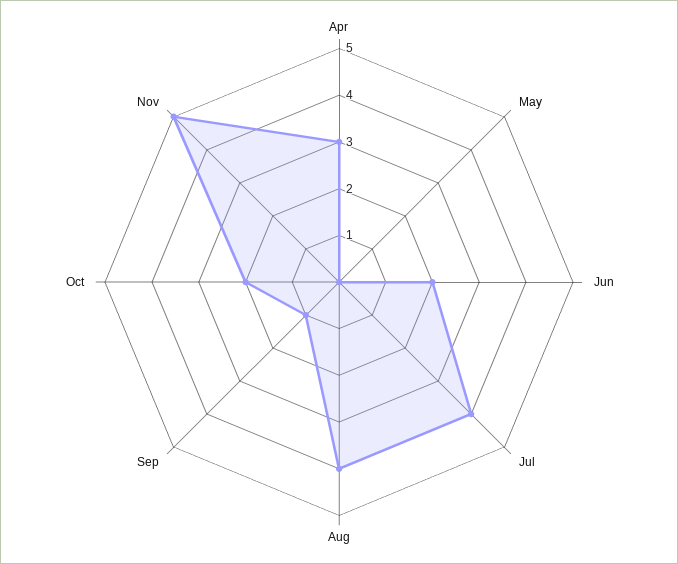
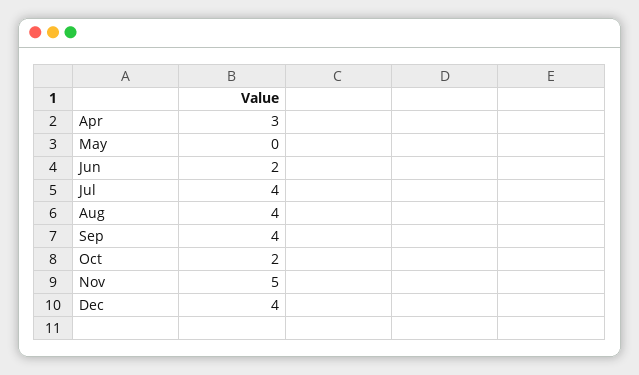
Sep: 1 -> 4
Dec: none -> 4

